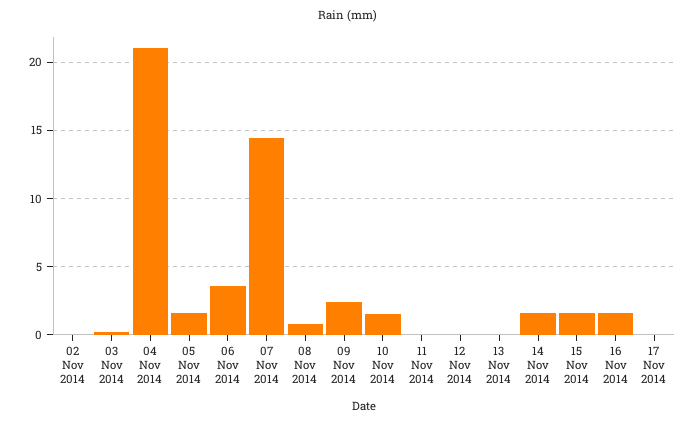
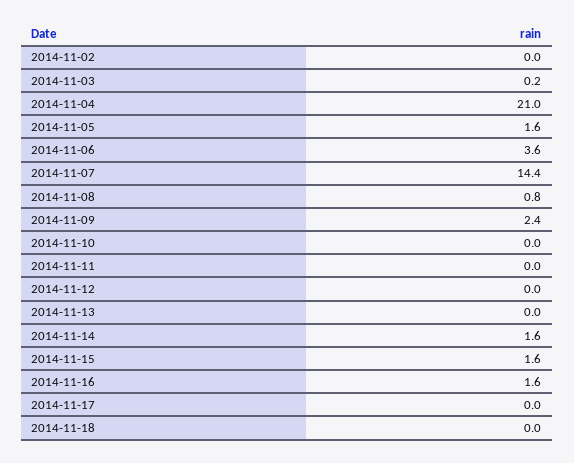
10 Nov 2014: 1.5 -> 0
2014-11-18: none -> 0

